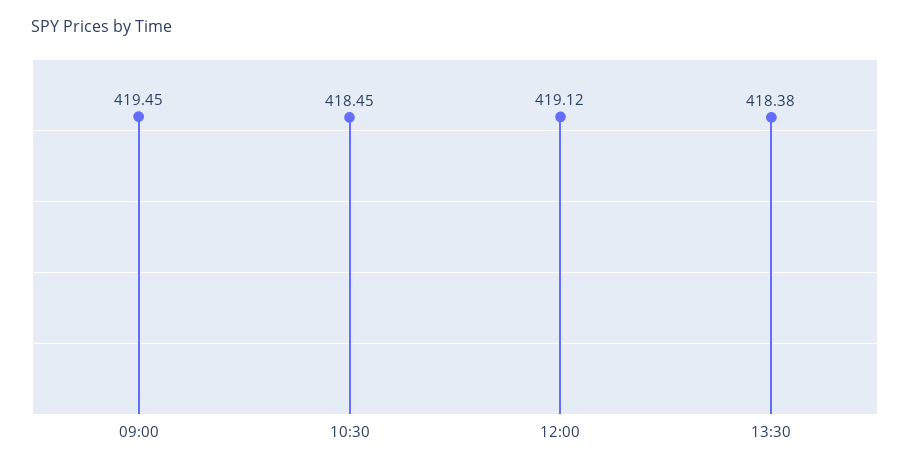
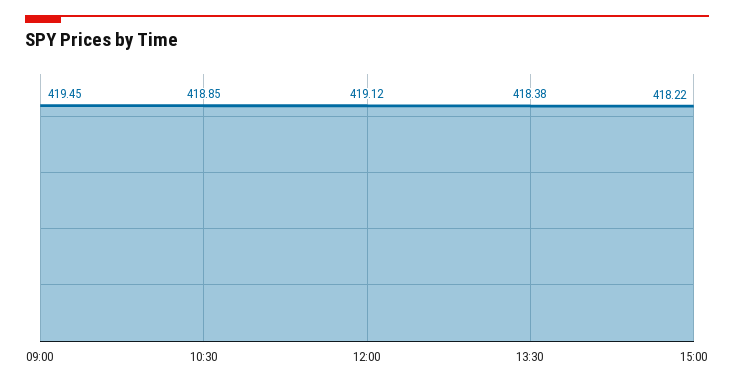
10:30: 418.45 -> 418.85
15:00: none -> 418.22

